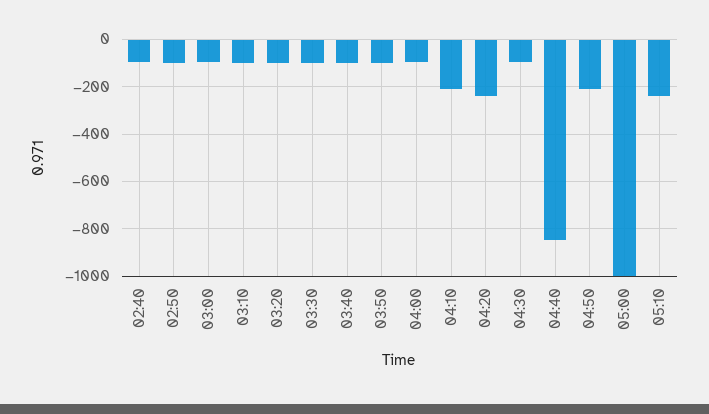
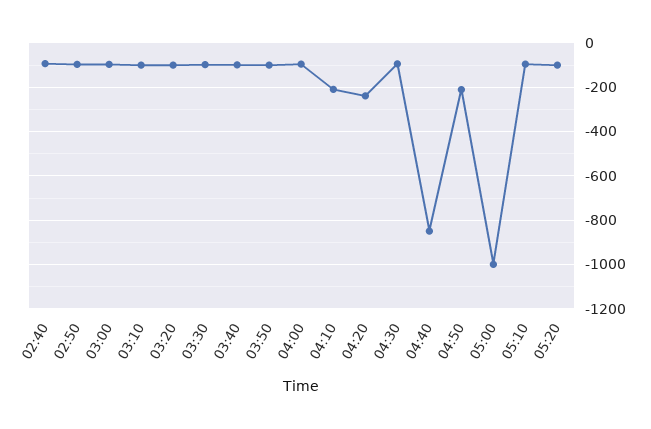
05:10: -250 -> -100
05:20: none -> -100

